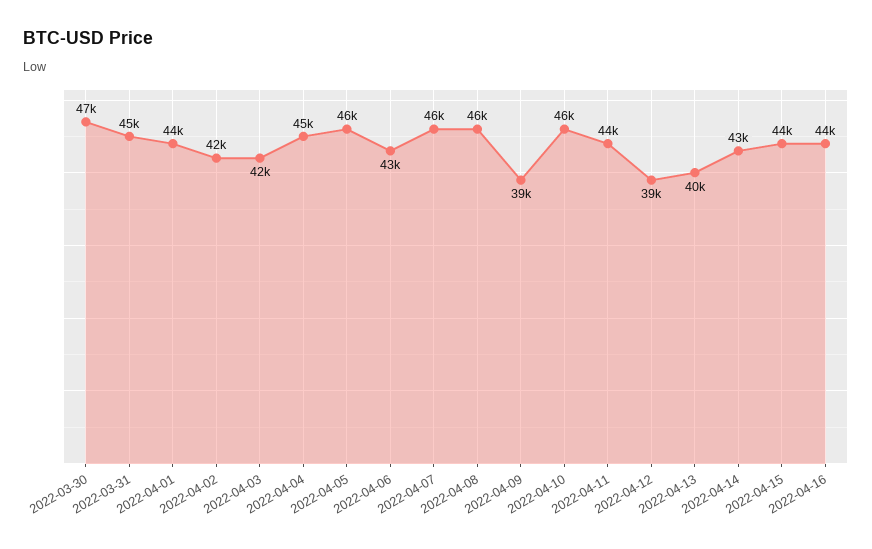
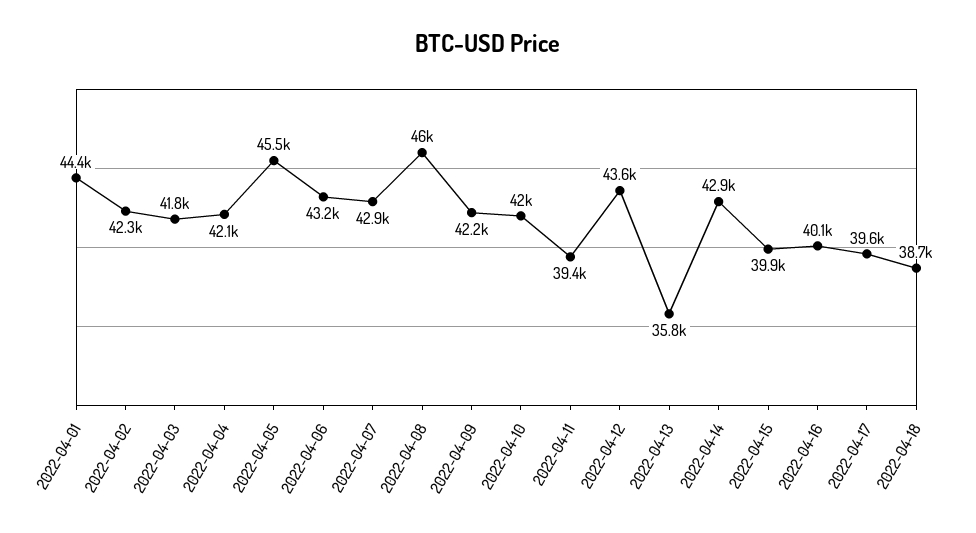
2022-03-30: 47000 -> none
2022-03-31: 45000 -> none
2022-04-04: 45000 -> 42100
2022-04-07: 46000 -> 42900
2022-04-09: 39000 -> 42200
2022-04-10: 46000 -> 42000
2022-04-11: 44000 -> 39400
2022-04-12: 39000 -> 43600
2022-04-13: 40000 -> 35800
2022-04-15: 44000 -> 39900
2022-04-16: 44000 -> 40100
2022-04-17: none -> 39600
2022-04-18: none -> 38700

